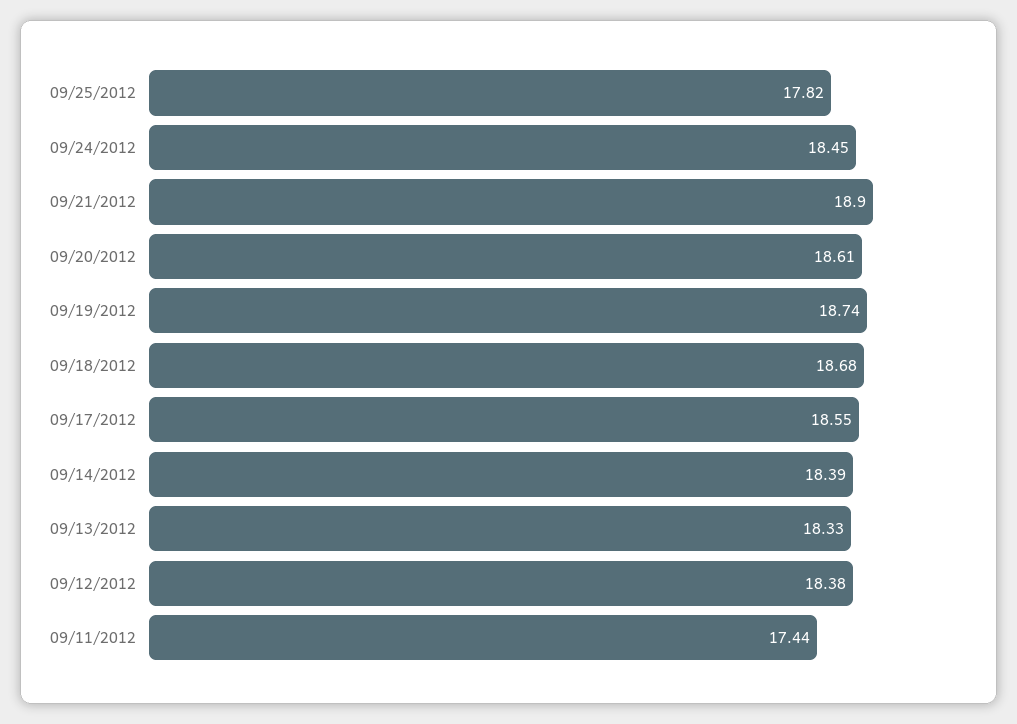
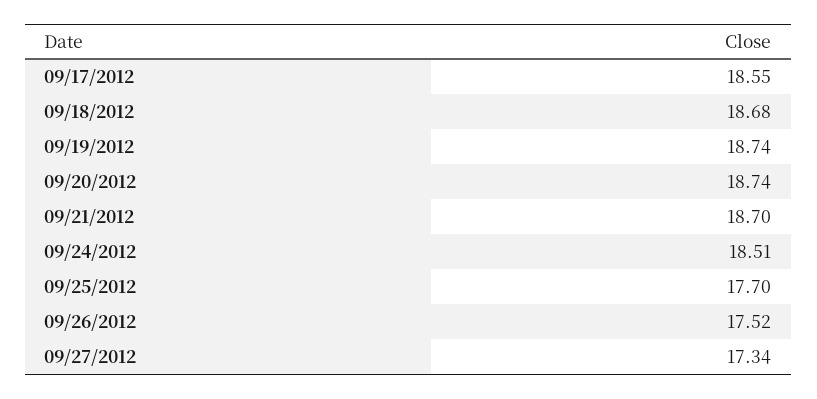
09/25/2012: 17.82 -> 17.7
09/24/2012: 18.45 -> 18.51
09/21/2012: 18.9 -> 18.7
09/20/2012: 18.61 -> 18.74
09/14/2012: 18.39 -> none
09/13/2012: 18.33 -> none
09/12/2012: 18.38 -> none
09/11/2012: 17.44 -> none
09/26/2012: none -> 17.52
09/27/2012: none -> 17.34

